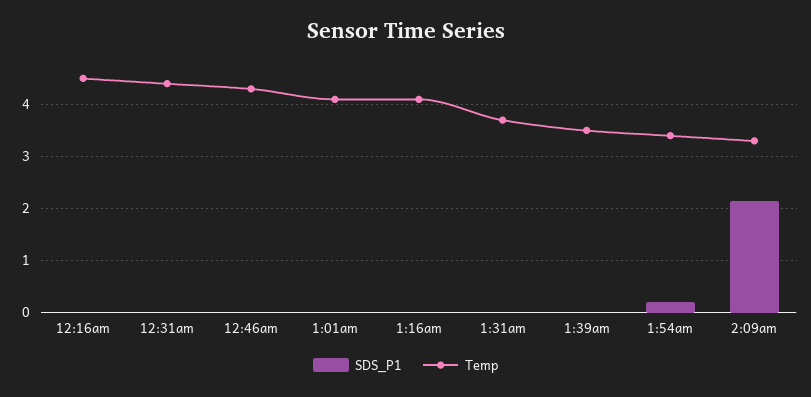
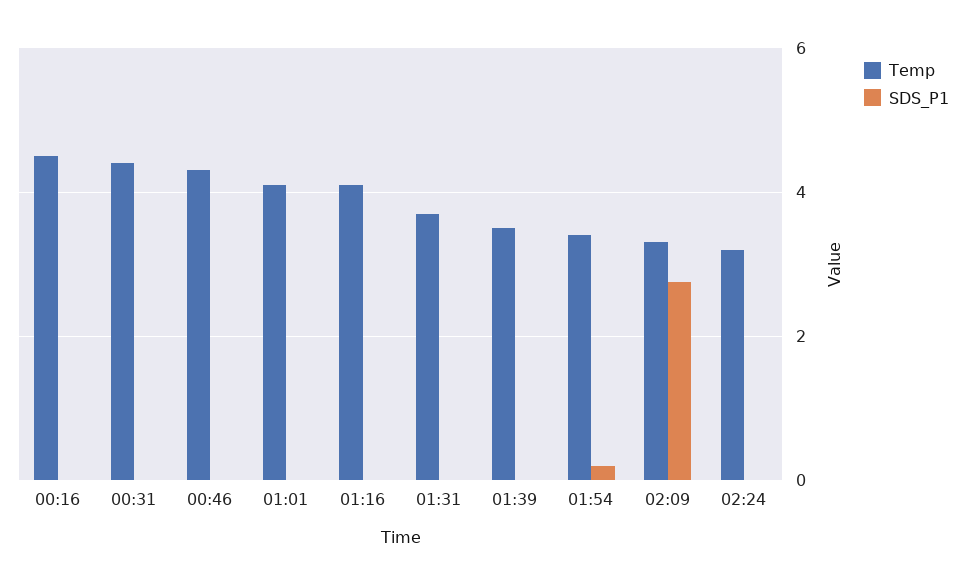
SDS_P1, 2:09am: 2.2 -> 2.8
Temp, 02:24: none -> 3.2
SDS_P1, 02:24: none -> 0

